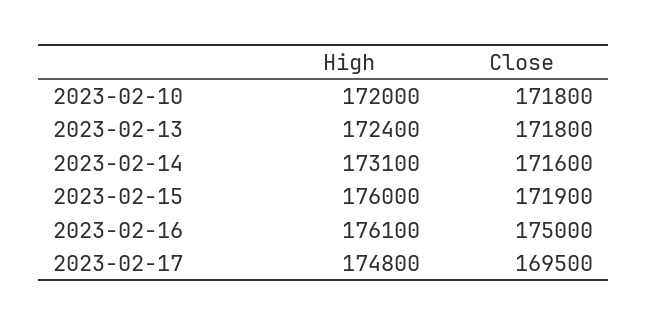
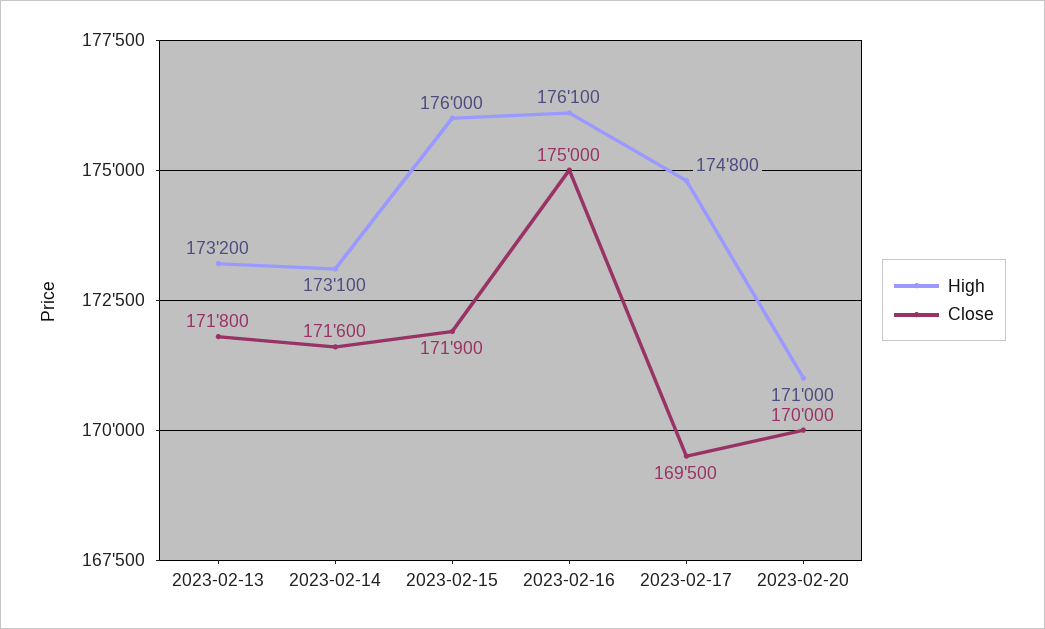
High, 2023-02-10: 172000 -> none
Close, 2023-02-10: 171800 -> none
High, 2023-02-13: 172400 -> 173200
High, 2023-02-20: none -> 171000
Close, 2023-02-20: none -> 170000

